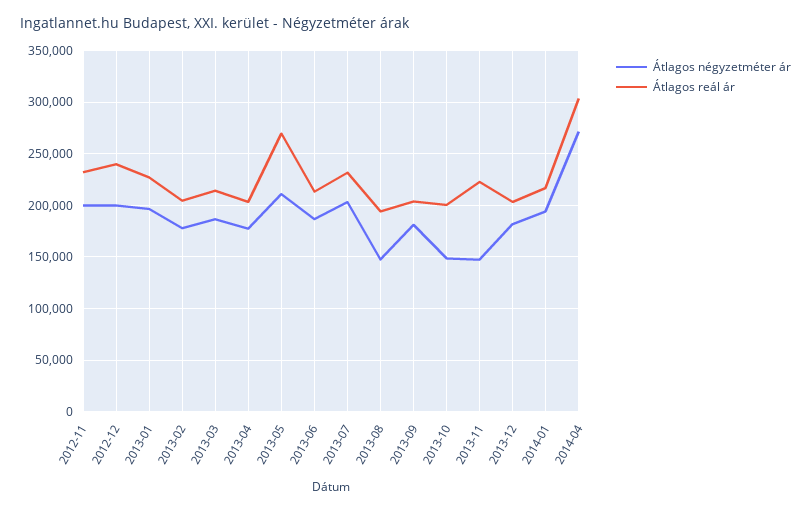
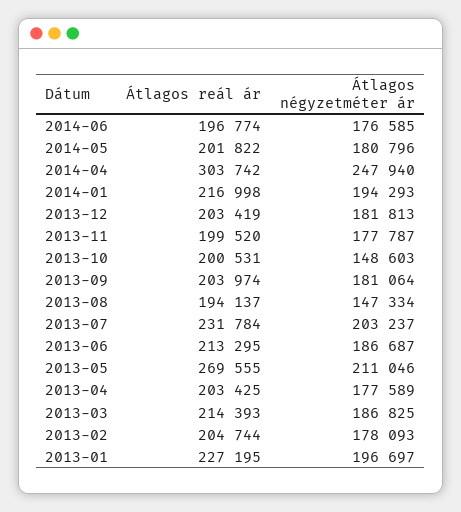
Átlagos négyzetméter ár, 2012-11: 200000 -> none
Átlagos reál ár, 2012-11: 230000 -> none
Átlagos négyzetméter ár, 2012-12: 200000 -> none
Átlagos reál ár, 2012-12: 240000 -> none
Átlagos négyzetméter ár, 2013-11: 150000 -> 177787
Átlagos reál ár, 2013-11: 220000 -> 199520
Átlagos négyzetméter ár, 2014-04: 270000 -> 247940
Átlagos reál ár, 2014-06: none -> 196774
Átlagos négyzetméter ár, 2014-06: none -> 176585
Átlagos reál ár, 2014-05: none -> 201822
Átlagos négyzetméter ár, 2014-05: none -> 180796

